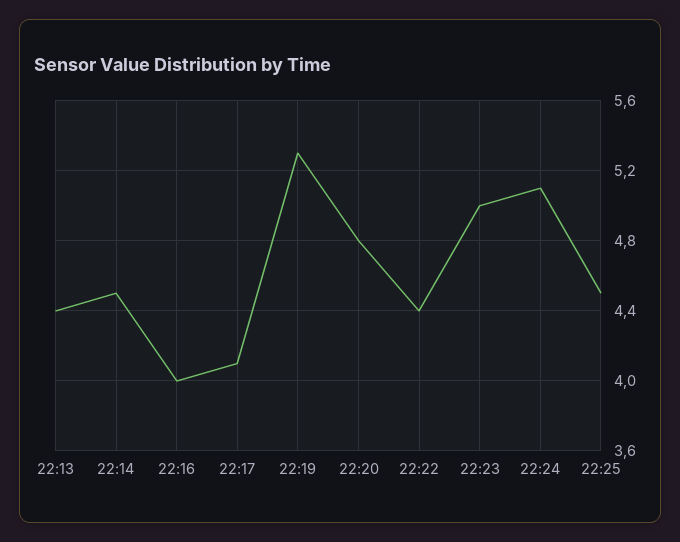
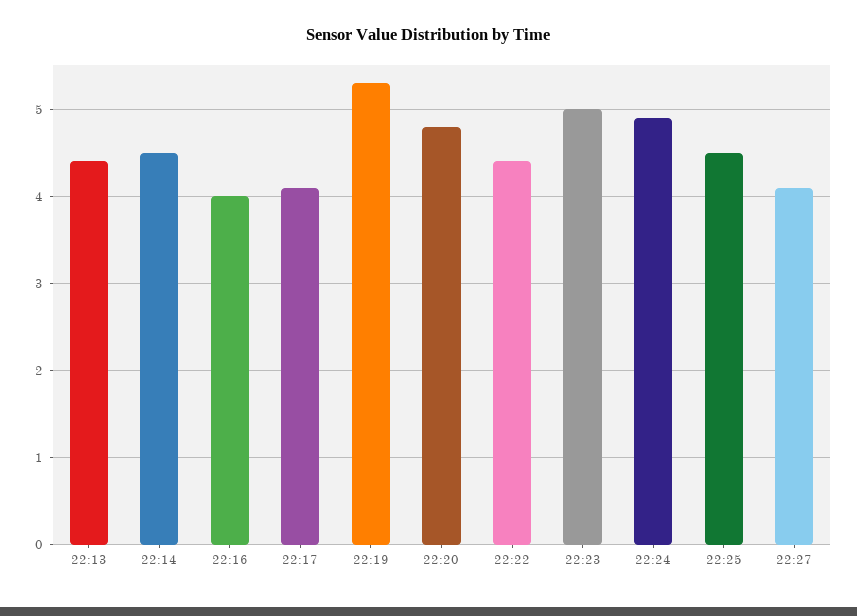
22:24: 5.1 -> 4.9
22:27: none -> 4.1

